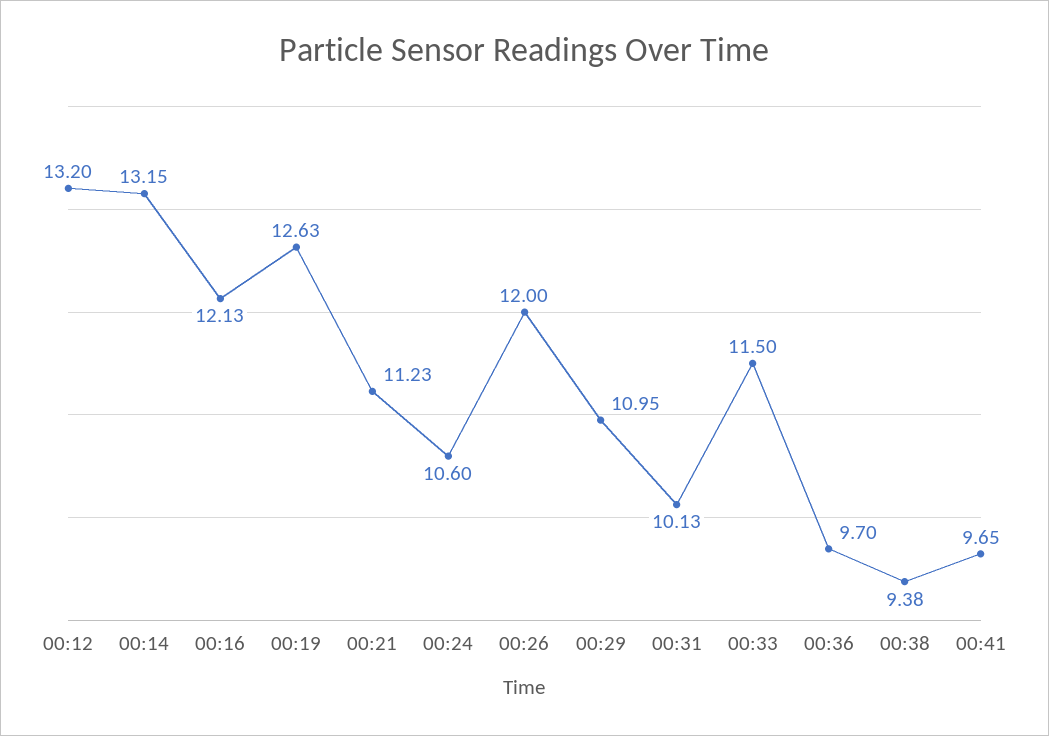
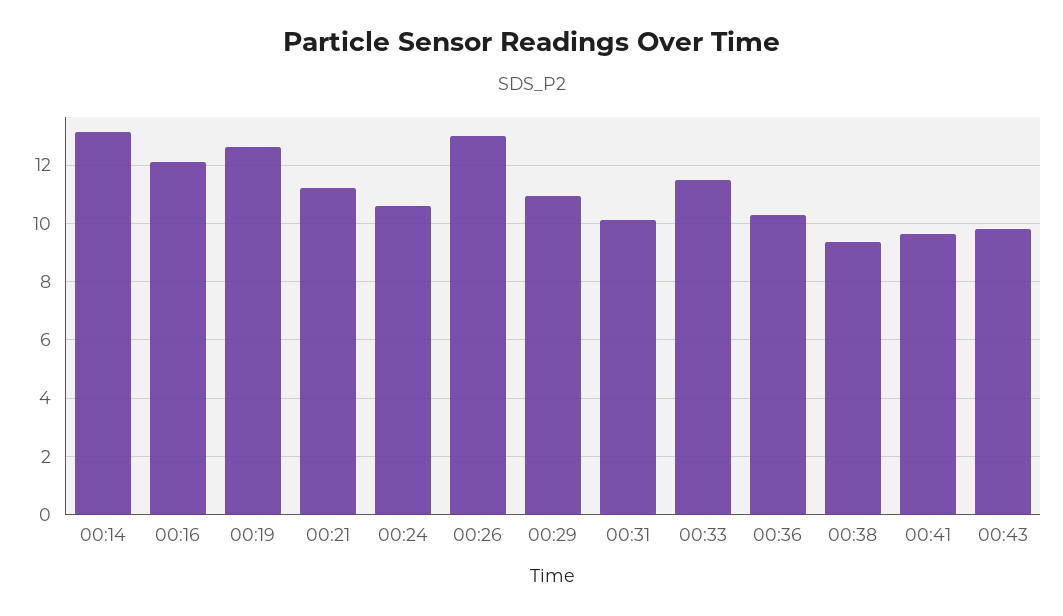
00:12: 13.2 -> none
00:26: 12 -> 13
00:36: 9.7 -> 10.25
00:43: none -> 9.75

